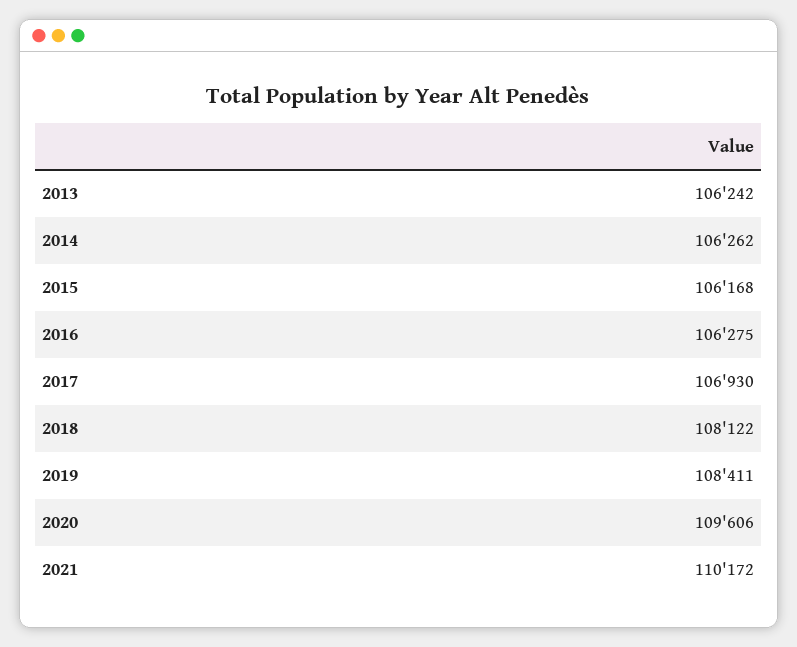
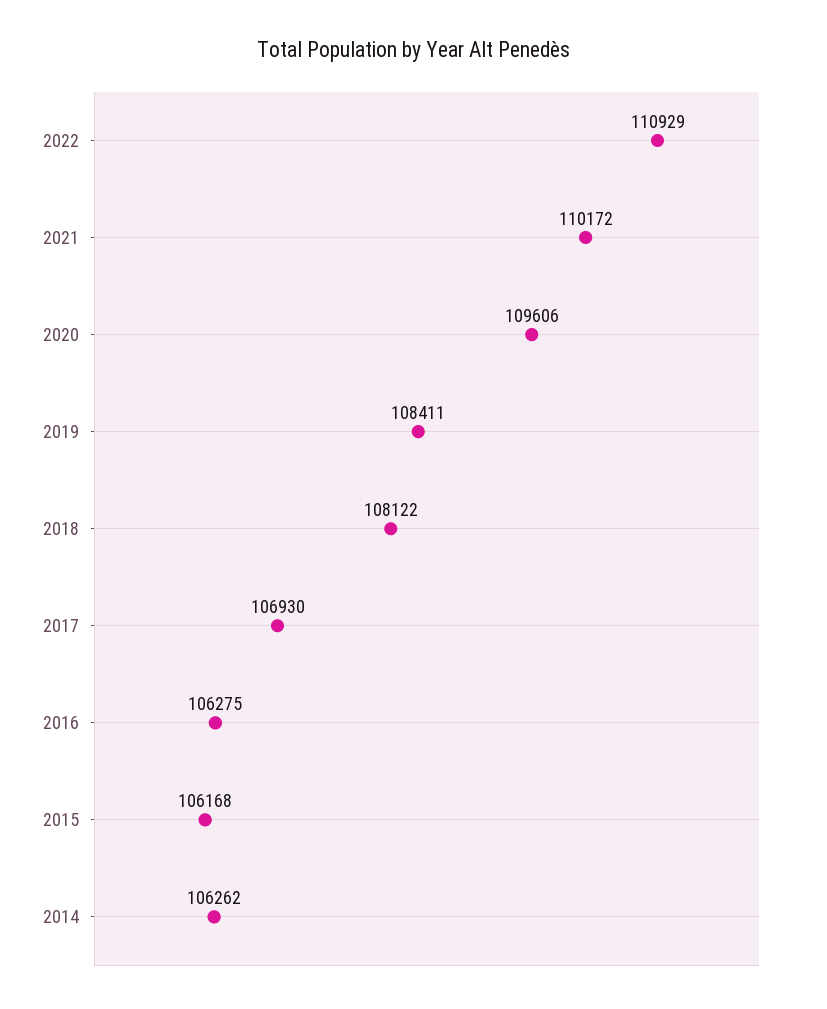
2013: 106242 -> none
2022: none -> 110929

